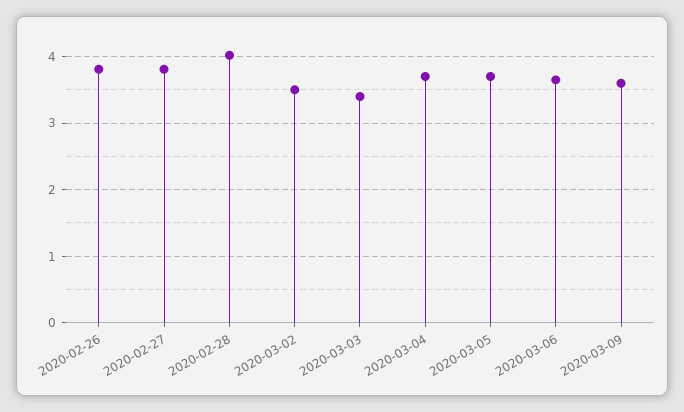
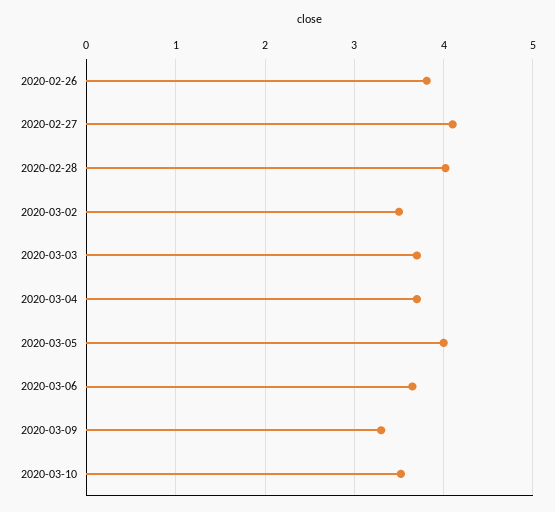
2020-02-27: 3.8 -> 4.1
2020-03-03: 3.4 -> 3.7
2020-03-05: 3.7 -> 4
2020-03-09: 3.6 -> 3.3
2020-03-10: none -> 3.5

